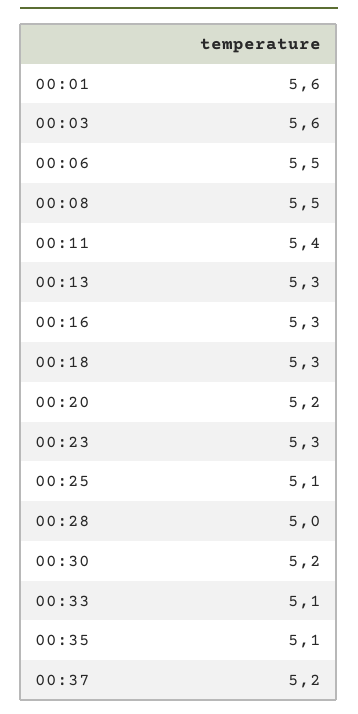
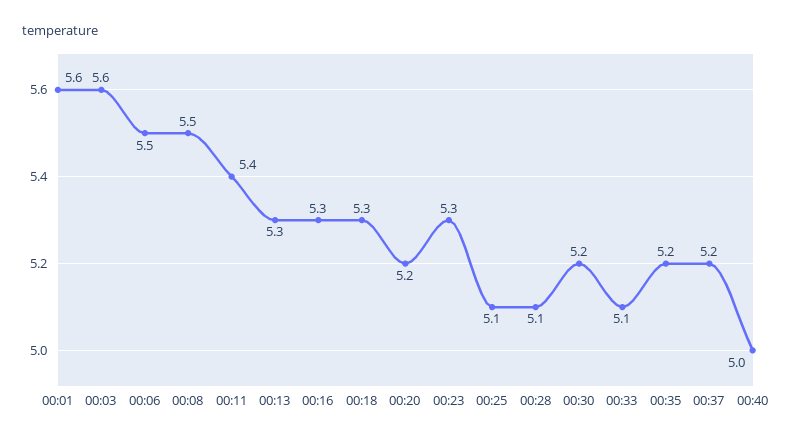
00:28: 5 -> 5.1
00:35: 5.1 -> 5.2
00:40: none -> 5

